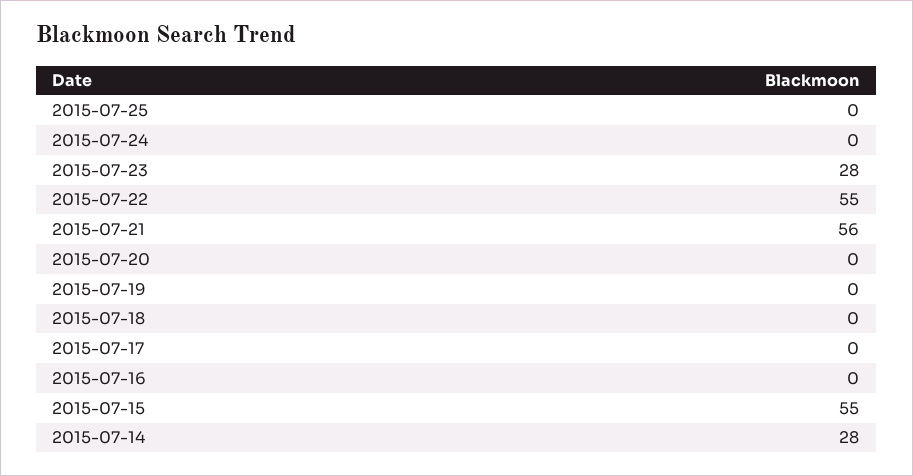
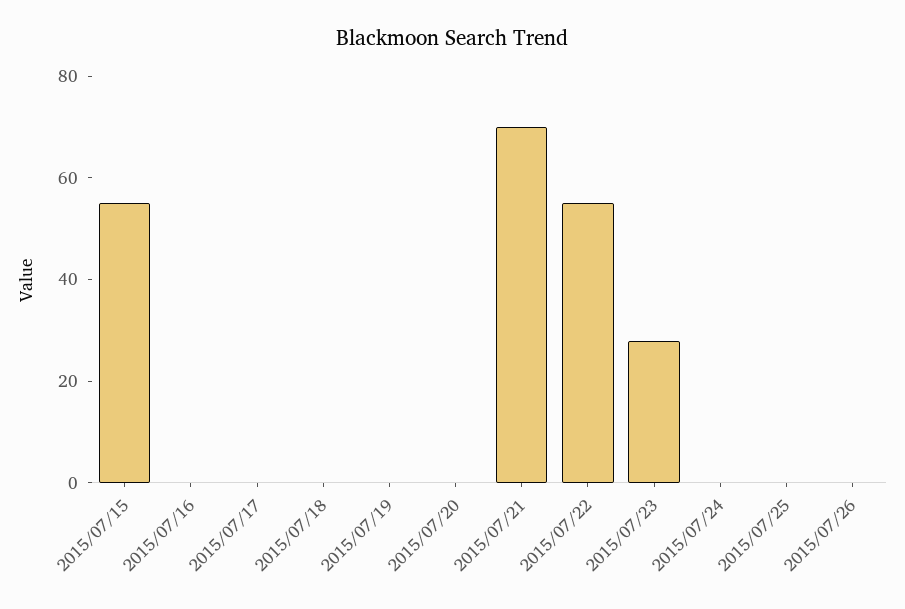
2015-07-21: 56 -> 70
2015-07-14: 28 -> none
2015/07/26: none -> 0

